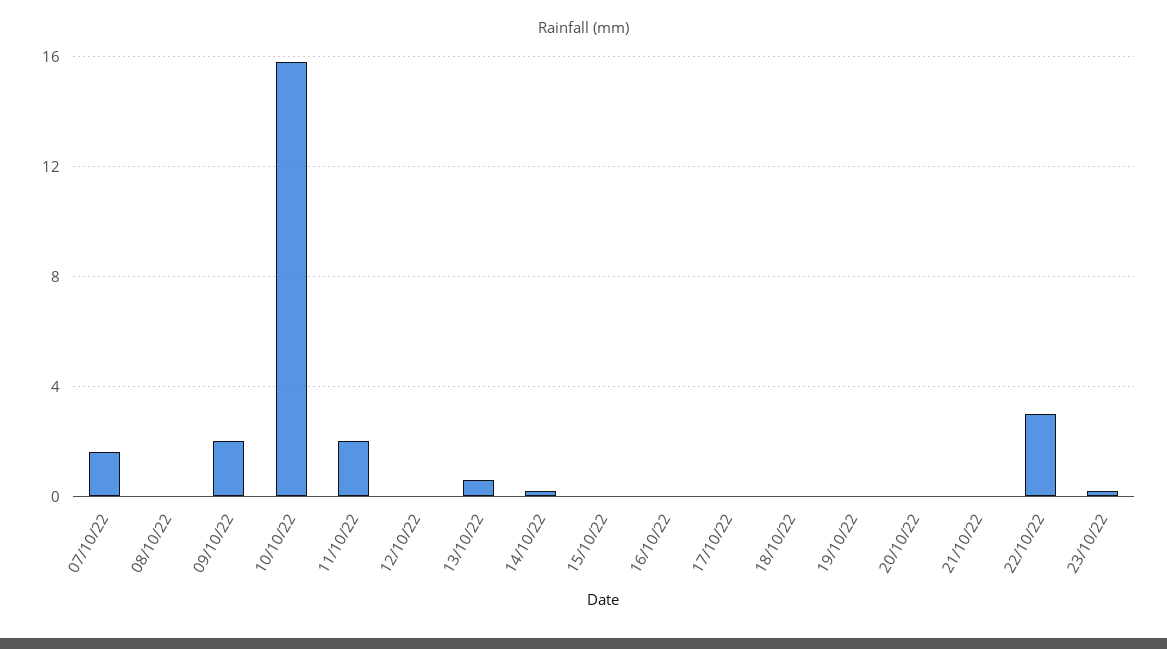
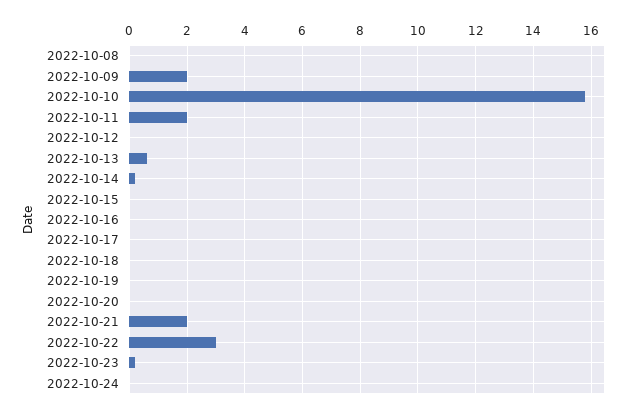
07/10/22: 1.5 -> none
21/10/22: 0 -> 2
2022-10-24: none -> 0

